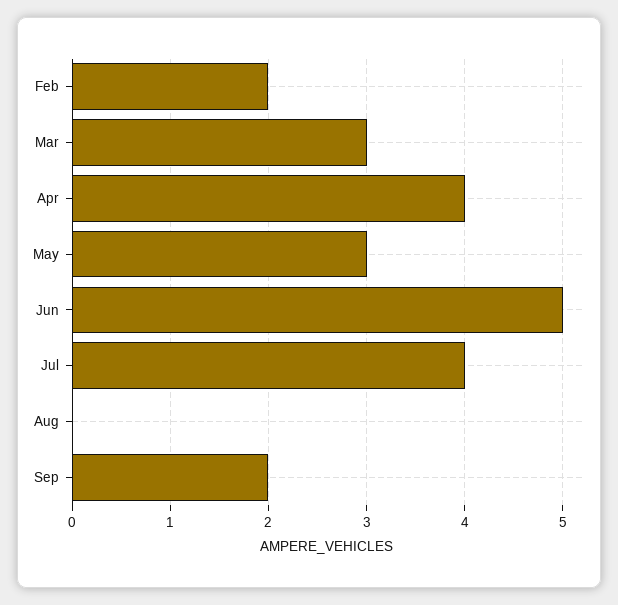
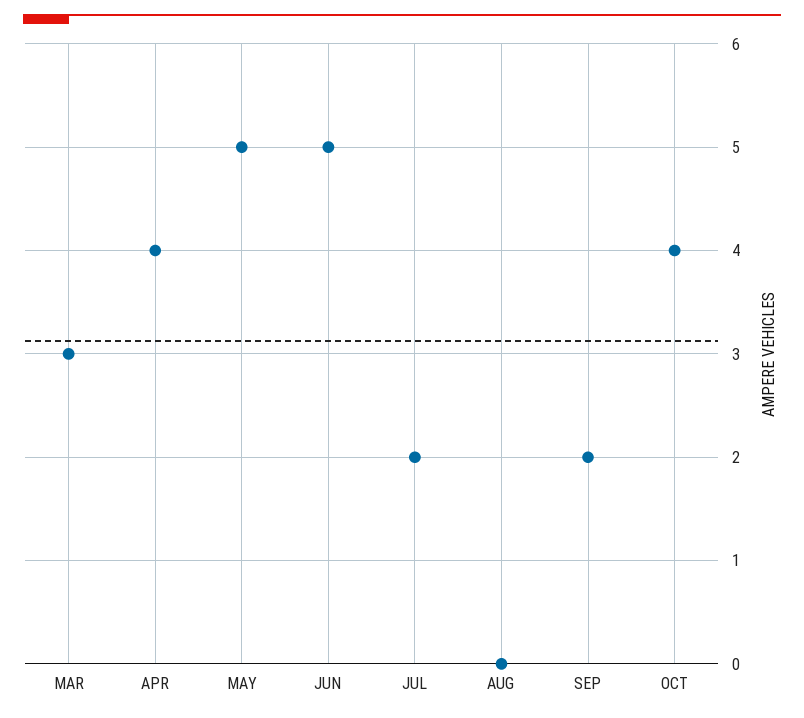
Feb: 2 -> none
May: 3 -> 5
Jul: 4 -> 2
OCT: none -> 4

